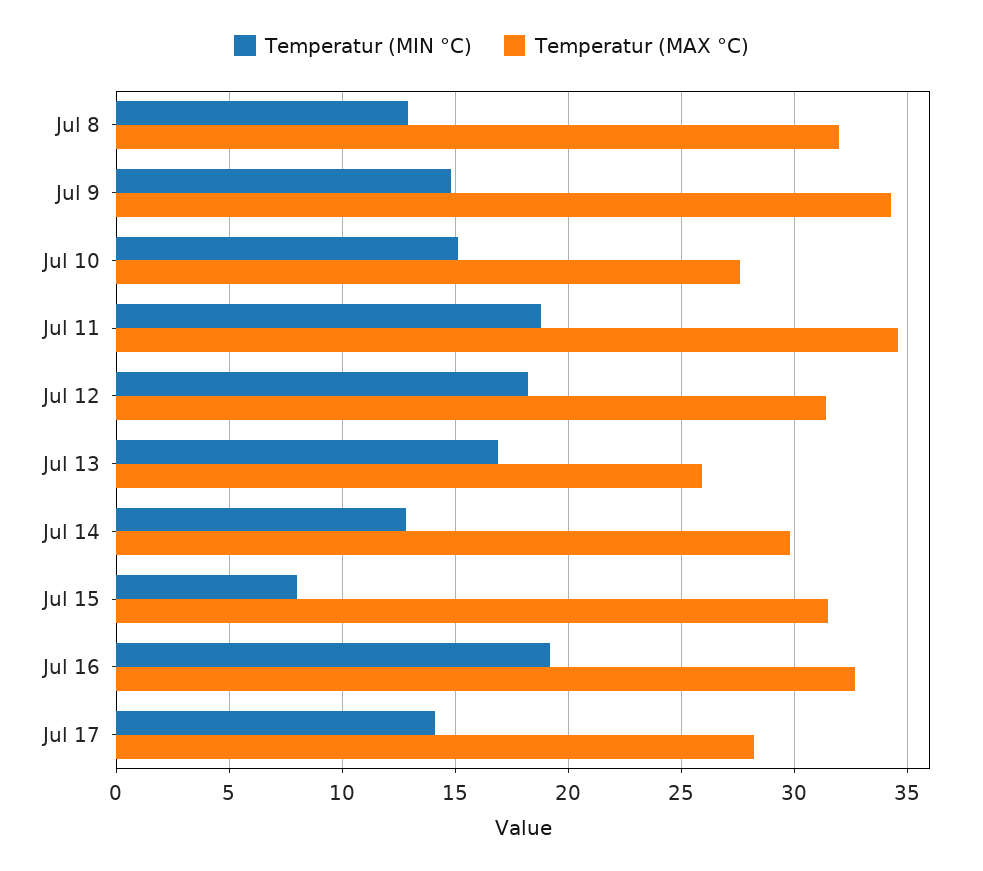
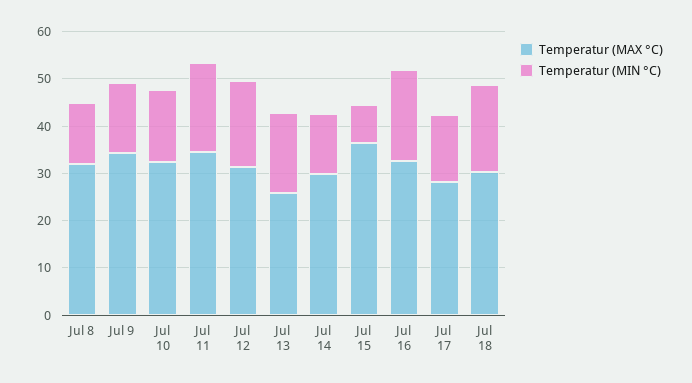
Temperatur (MAX °C), Jul 10: 27.5 -> 32
Temperatur (MAX °C), Jul 15: 31.5 -> 36
Temperatur (MAX °C), Jul 18: none -> 30
Temperatur (MIN °C), Jul 18: none -> 18

